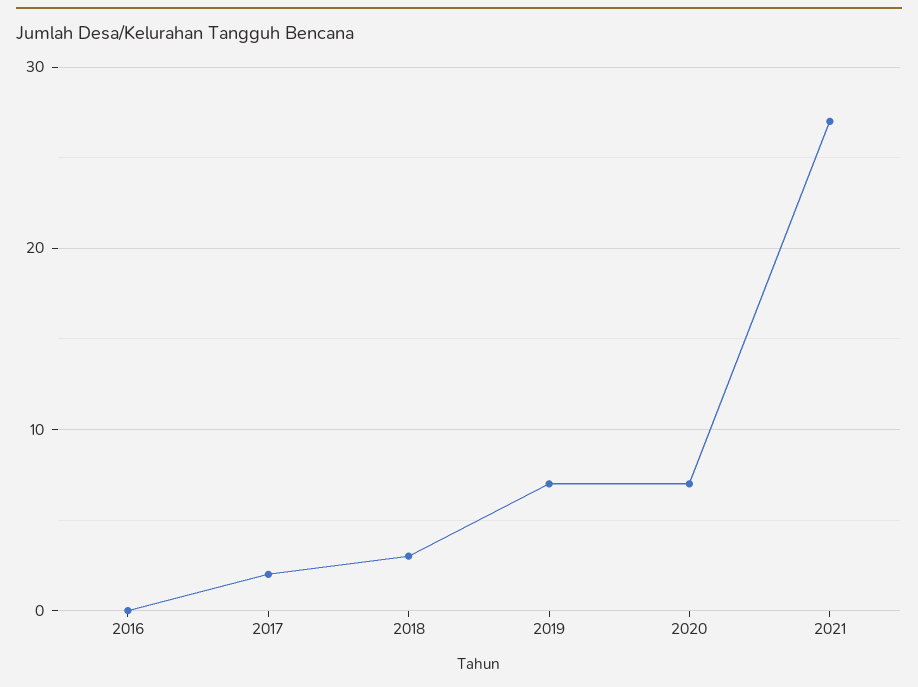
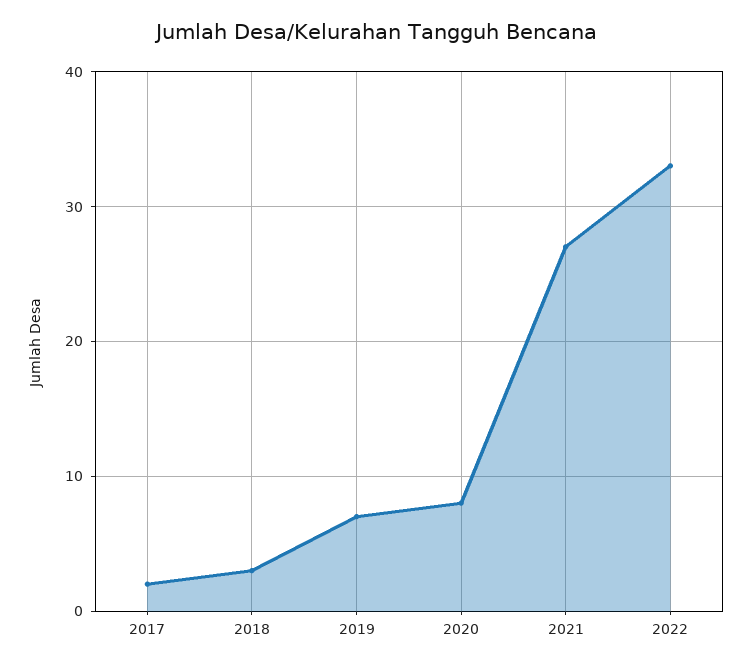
2016: 0 -> none
2020: 7 -> 8
2022: none -> 33

